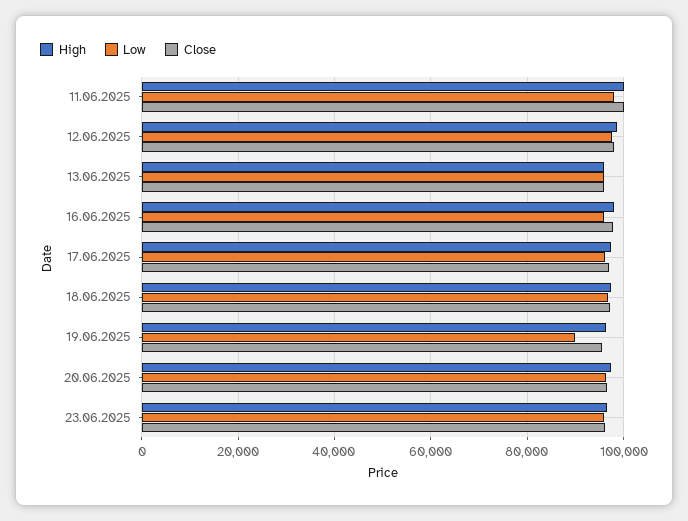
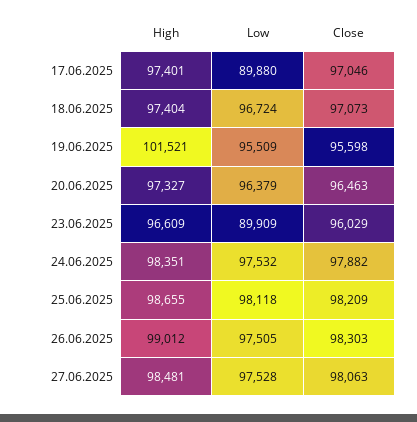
High, 11.06.2025: 100000 -> none
Low, 11.06.2025: 98000 -> none
Close, 11.06.2025: 100000 -> none
High, 12.06.2025: 98000 -> none
Low, 12.06.2025: 98000 -> none
Close, 12.06.2025: 98000 -> none
High, 13.06.2025: 96000 -> none
Low, 13.06.2025: 96000 -> none
Close, 13.06.2025: 96000 -> none
High, 16.06.2025: 98000 -> none
Low, 16.06.2025: 96000 -> none
Close, 16.06.2025: 98000 -> none
Low, 17.06.2025: 96000 -> 89880
High, 19.06.2025: 96000 -> 101521
Low, 19.06.2025: 90000 -> 95509
Low, 23.06.2025: 96000 -> 89909
High, 24.06.2025: none -> 98351
Low, 24.06.2025: none -> 97532
Close, 24.06.2025: none -> 97882
High, 25.06.2025: none -> 98655
Low, 25.06.2025: none -> 98118
Close, 25.06.2025: none -> 98209
High, 26.06.2025: none -> 99012
Low, 26.06.2025: none -> 97505
Close, 26.06.2025: none -> 98303
High, 27.06.2025: none -> 98481
Low, 27.06.2025: none -> 97528
Close, 27.06.2025: none -> 98063

